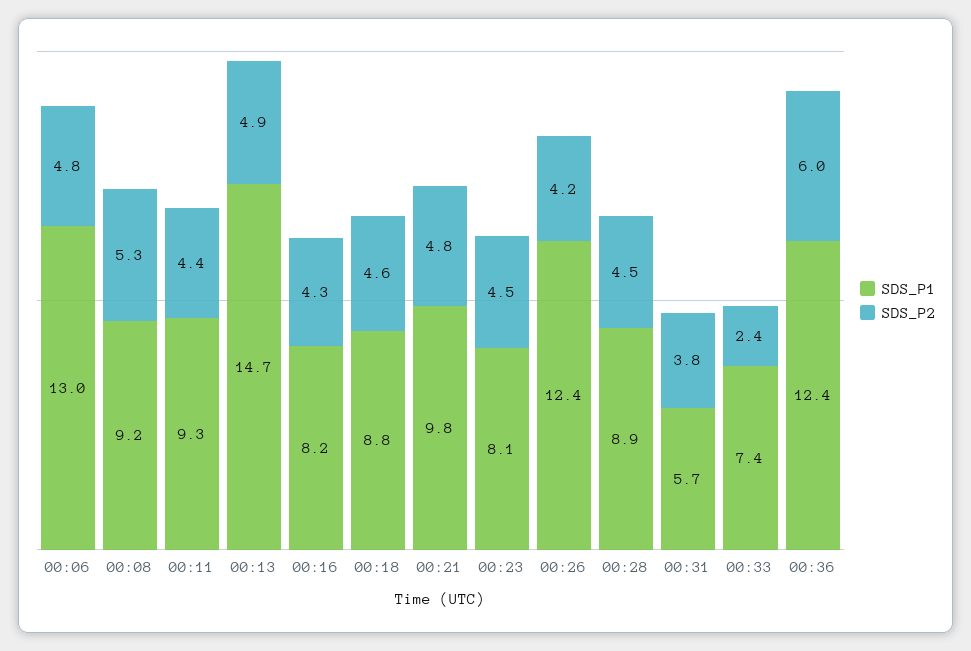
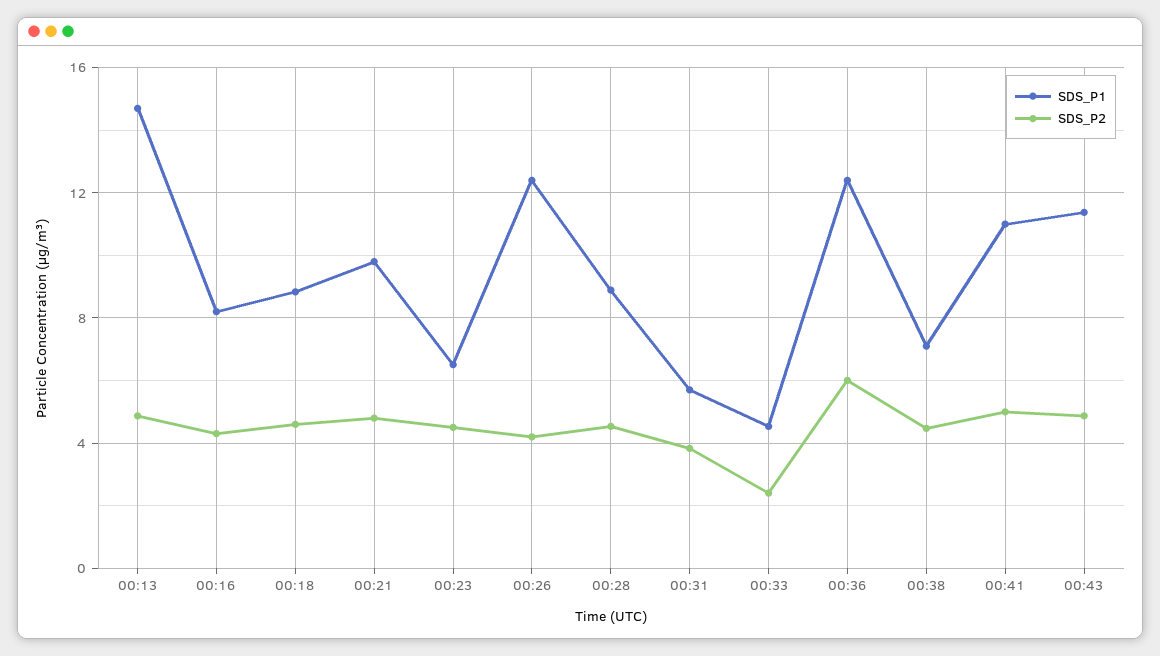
SDS_P1, 00:06: 13 -> none
SDS_P2, 00:06: 4.8 -> none
SDS_P1, 00:08: 9.2 -> none
SDS_P2, 00:08: 5.3 -> none
SDS_P1, 00:11: 9.3 -> none
SDS_P2, 00:11: 4.4 -> none
SDS_P1, 00:23: 8.1 -> 6.5
SDS_P1, 00:33: 7.4 -> 4.5
SDS_P1, 00:38: none -> 7
SDS_P2, 00:38: none -> 4.5
SDS_P1, 00:41: none -> 11
SDS_P2, 00:41: none -> 5
SDS_P1, 00:43: none -> 11.5
SDS_P2, 00:43: none -> 5

